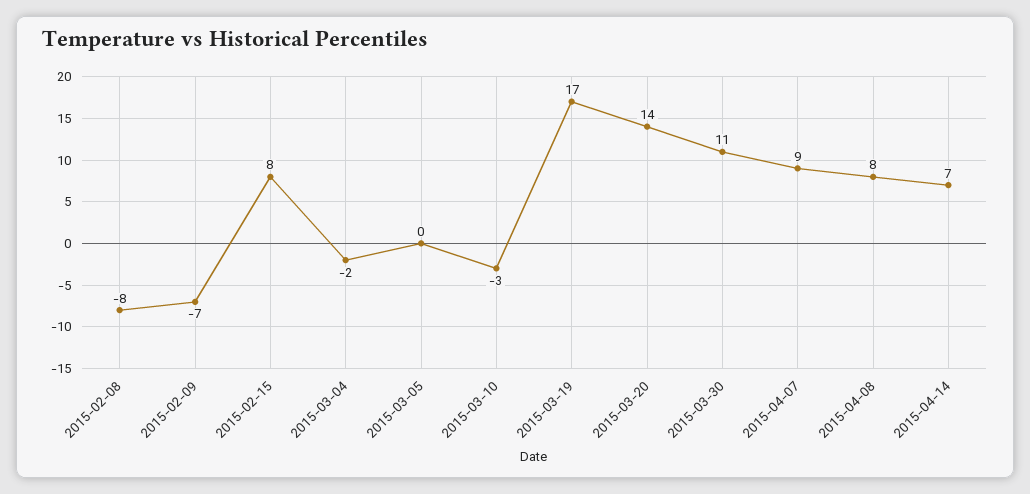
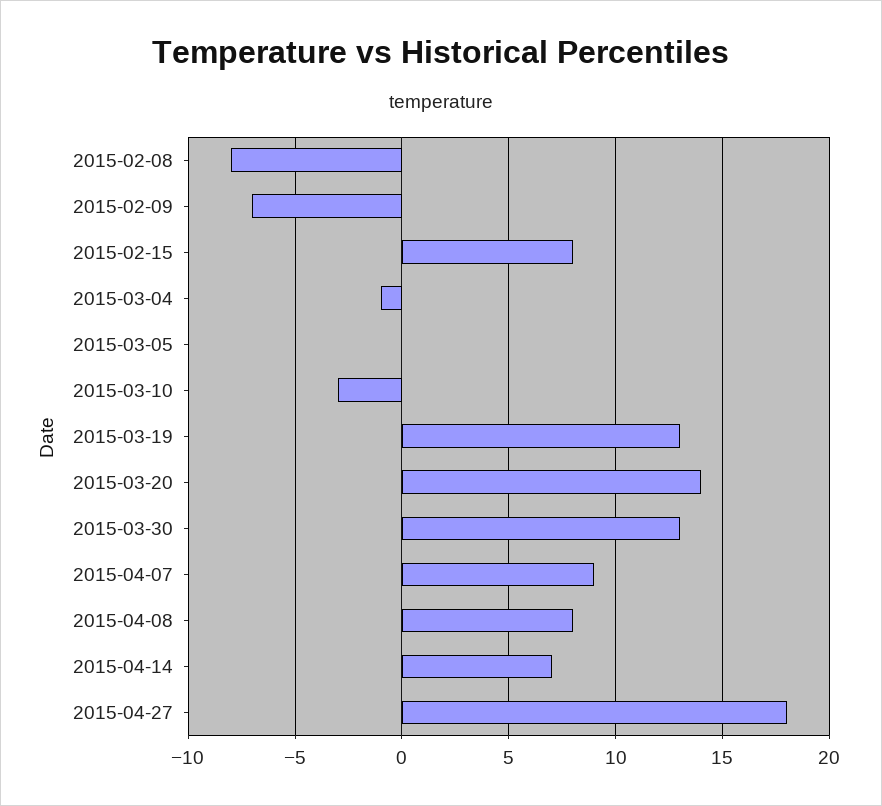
2015-03-04: -2 -> -1
2015-03-19: 17 -> 13
2015-03-30: 11 -> 13
2015-04-27: none -> 18

